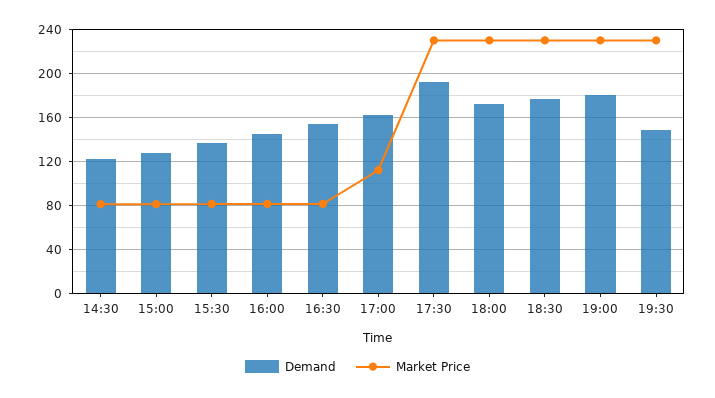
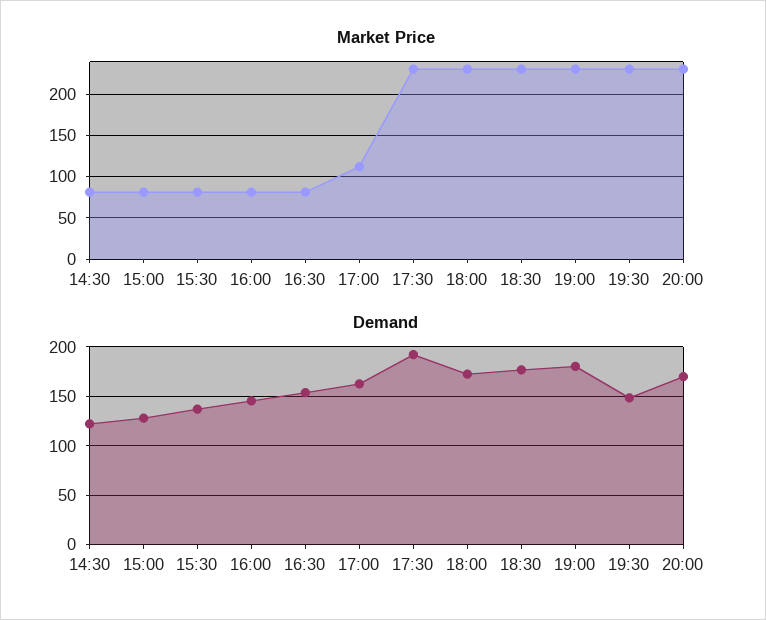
Market Price, 20:00: none -> 230
Demand, 20:00: none -> 170

